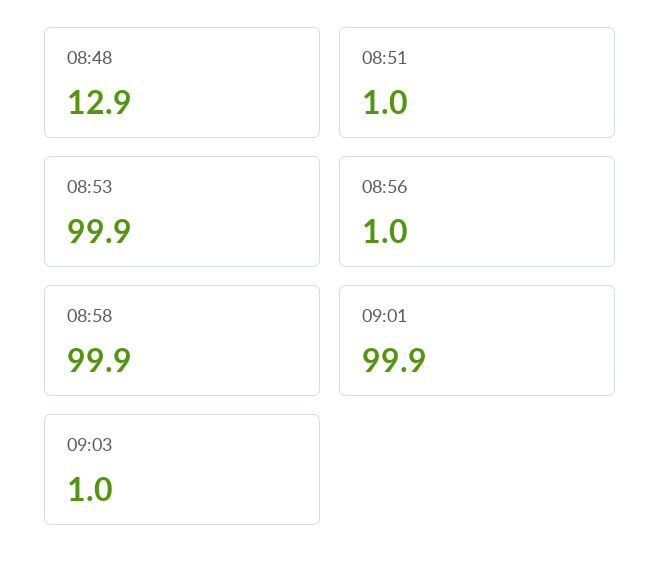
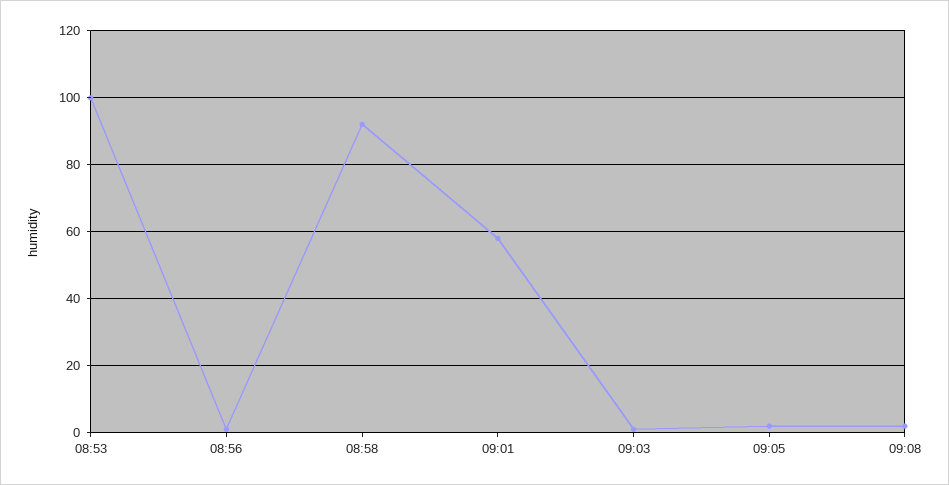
08:48: 12.9 -> none
08:51: 1 -> none
08:58: 99.9 -> 92
09:01: 99.9 -> 58
09:05: none -> 2
09:08: none -> 2

